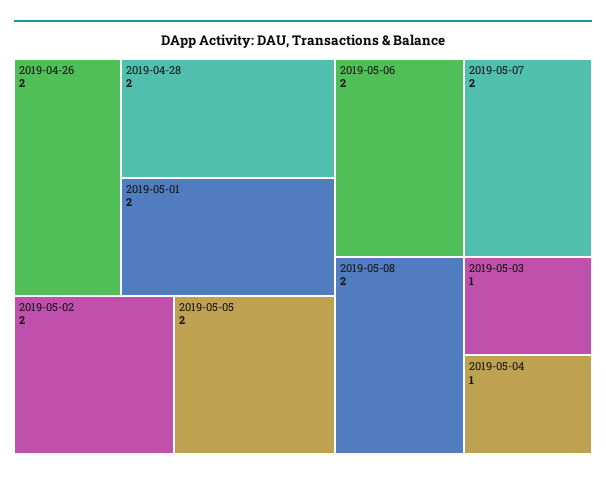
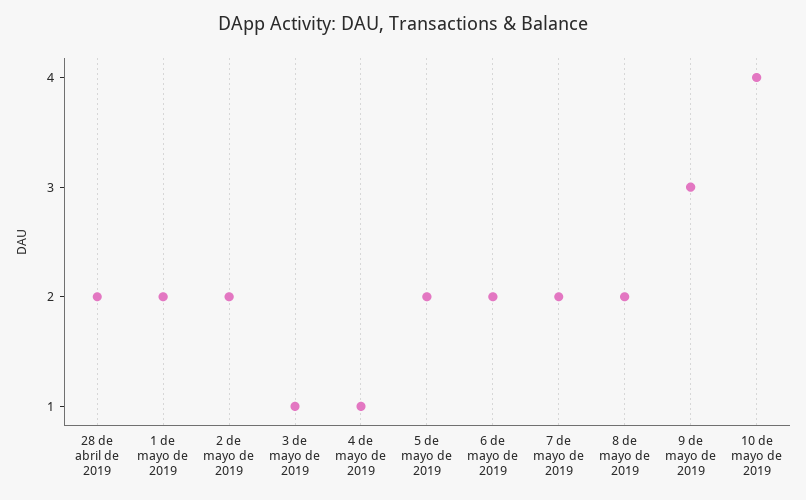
2019-04-26: 2 -> none
9 de mayo de 2019: none -> 3
10 de mayo de 2019: none -> 4

